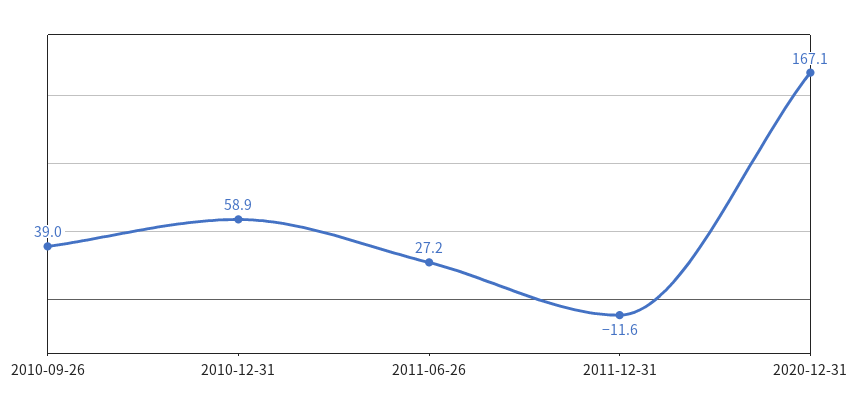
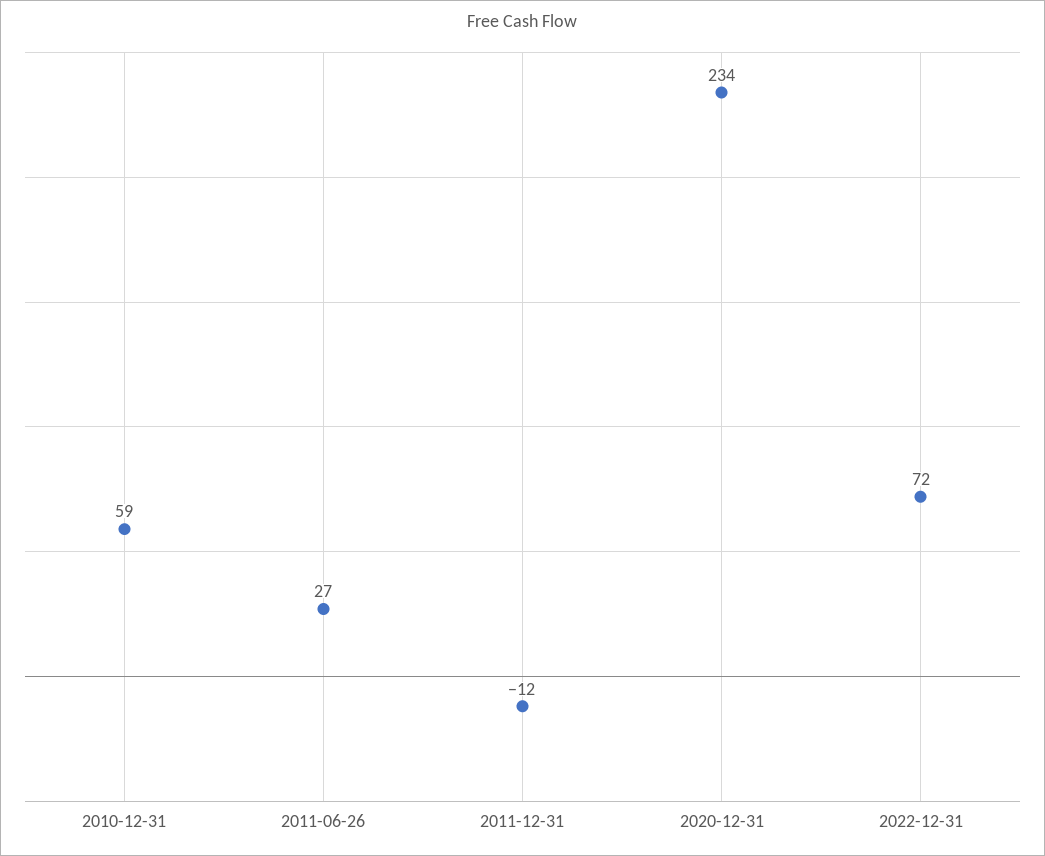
2010-09-26: 39 -> none
2020-12-31: 167.1 -> 234
2022-12-31: none -> 72

